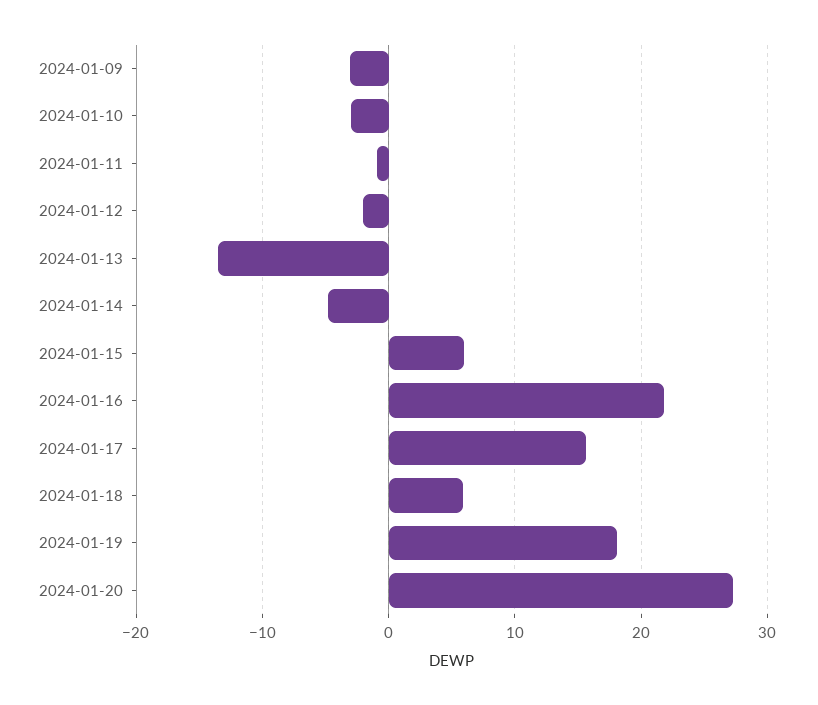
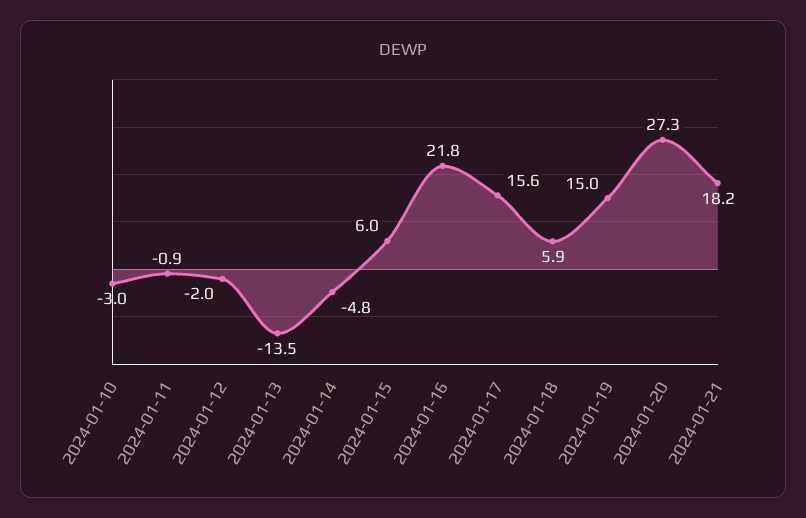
2024-01-09: -3 -> none
2024-01-19: 18 -> 15
2024-01-21: none -> 18.2

